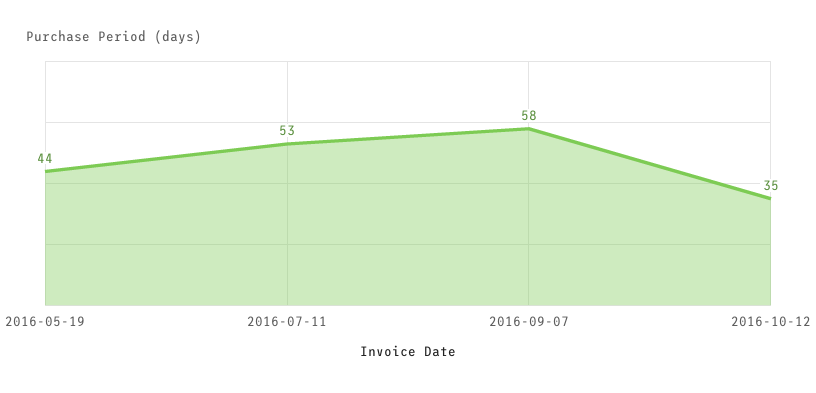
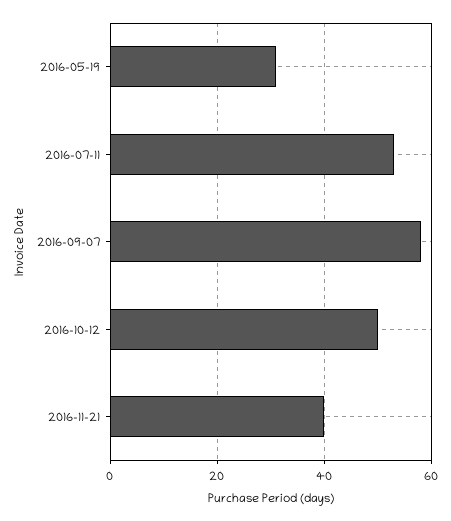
2016-05-19: 44 -> 30
2016-10-12: 35 -> 50
2016-11-21: none -> 40

